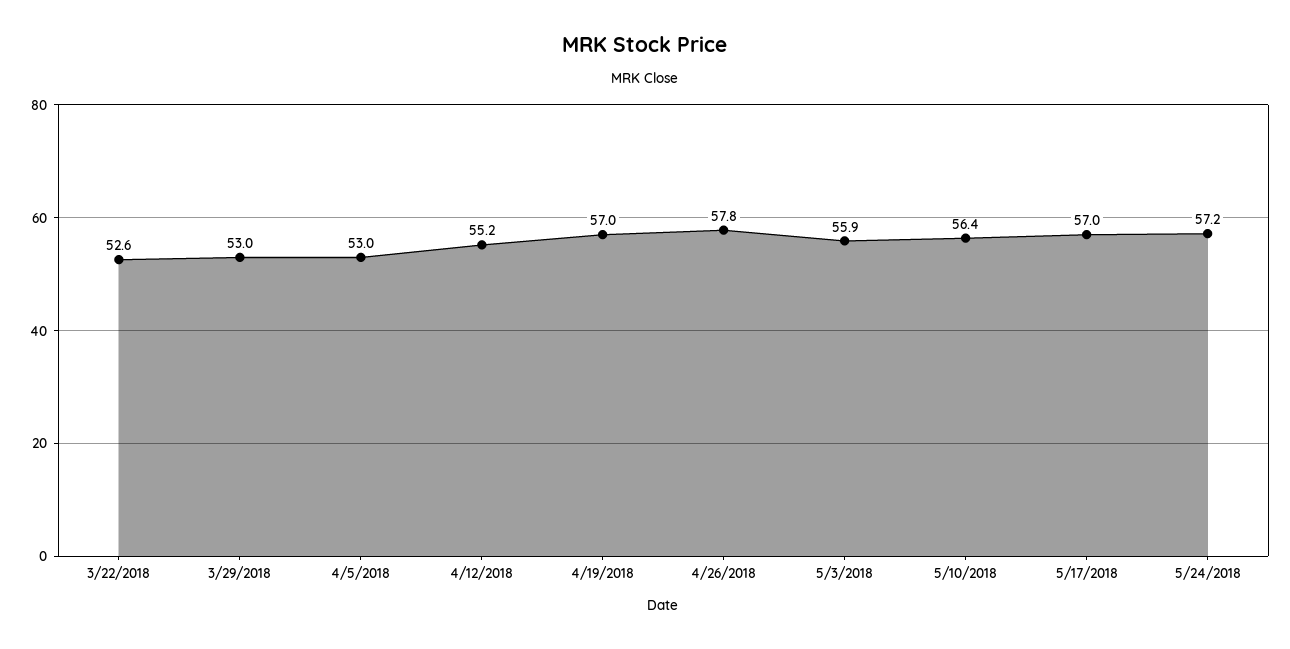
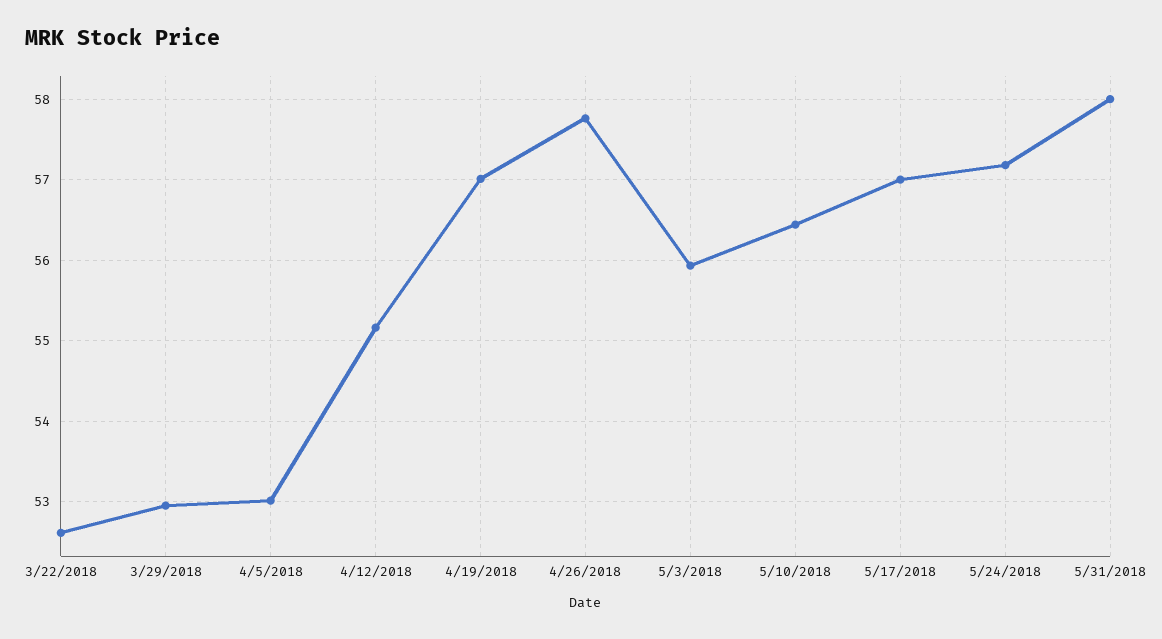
5/31/2018: none -> 58

